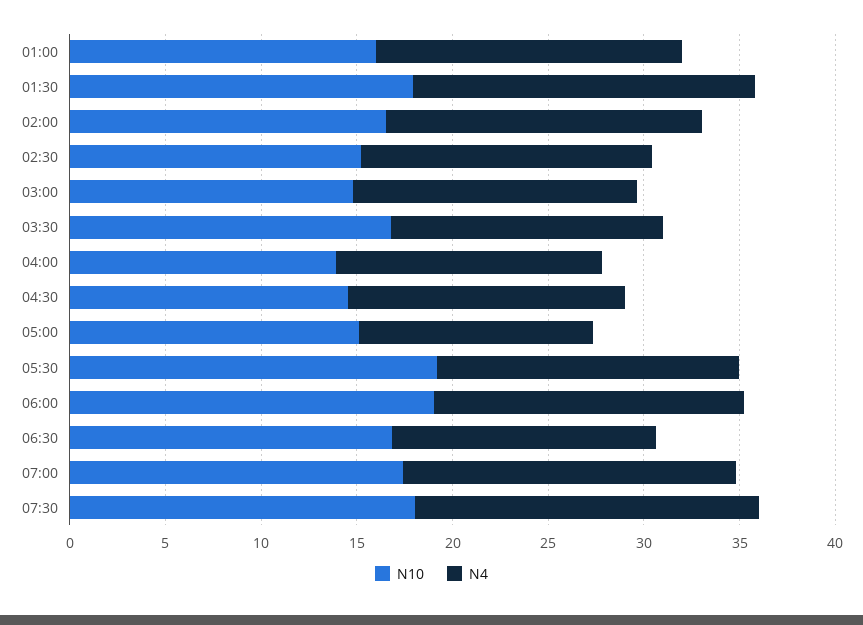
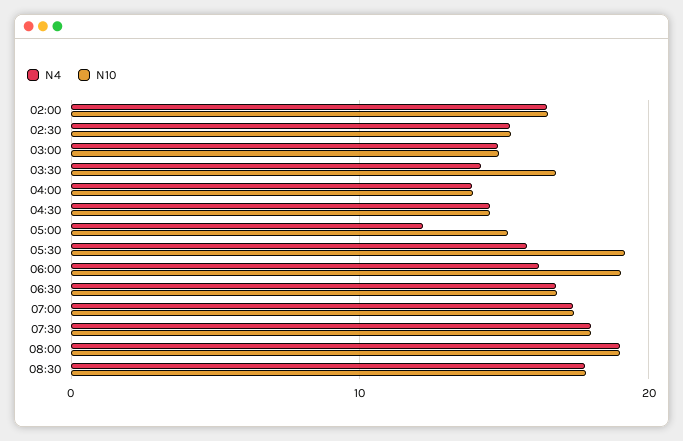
N10, 01:00: 16 -> none
N4, 01:00: 16 -> none
N10, 01:30: 18 -> none
N4, 01:30: 18 -> none
N4, 06:30: 14 -> 17
N4, 08:00: none -> 19
N10, 08:00: none -> 19
N4, 08:30: none -> 18
N10, 08:30: none -> 18

